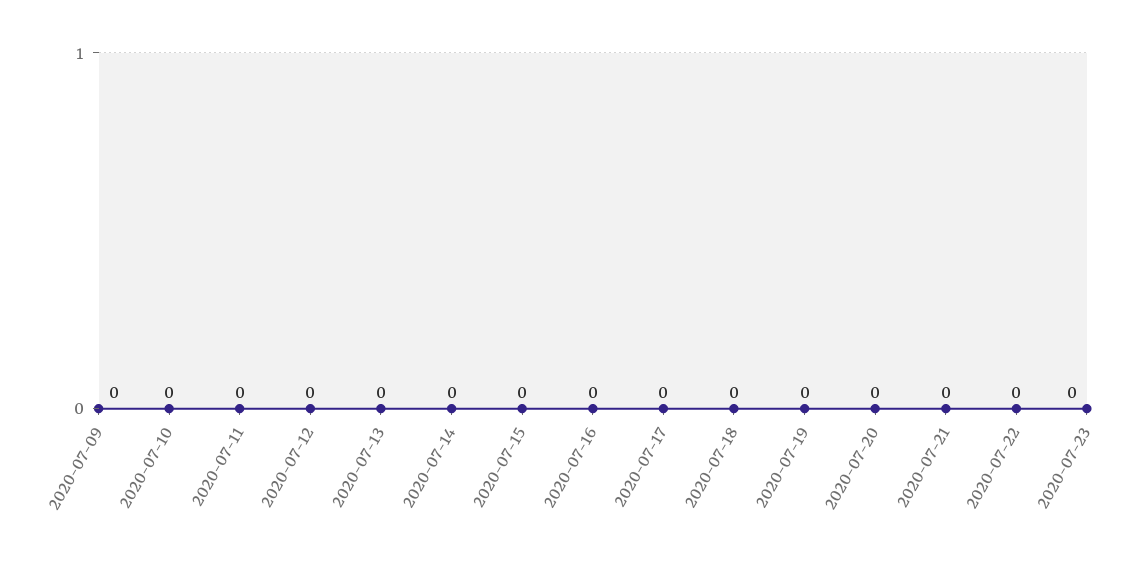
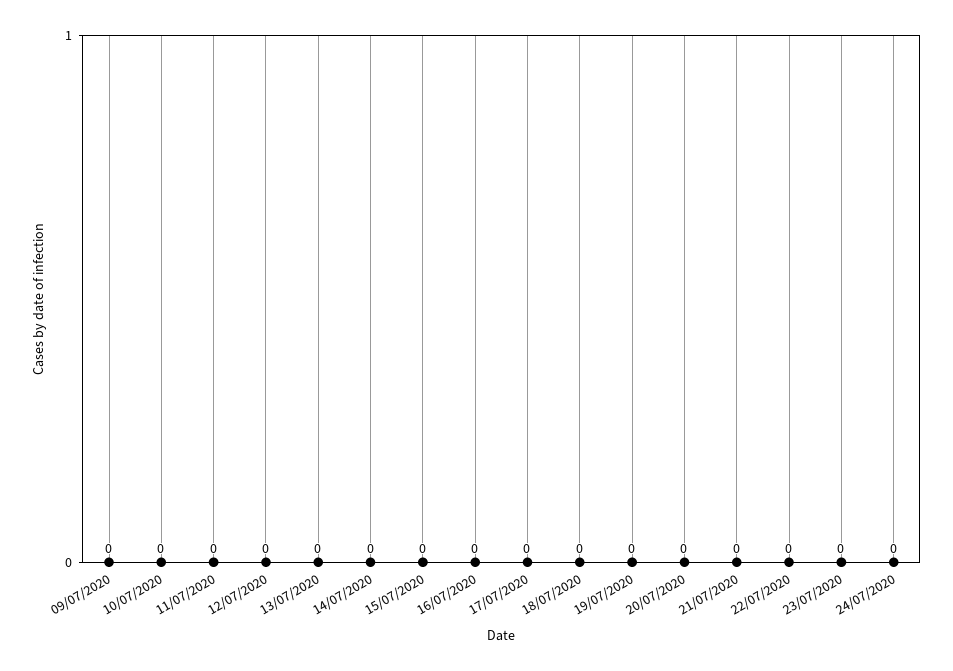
24/07/2020: none -> 0

